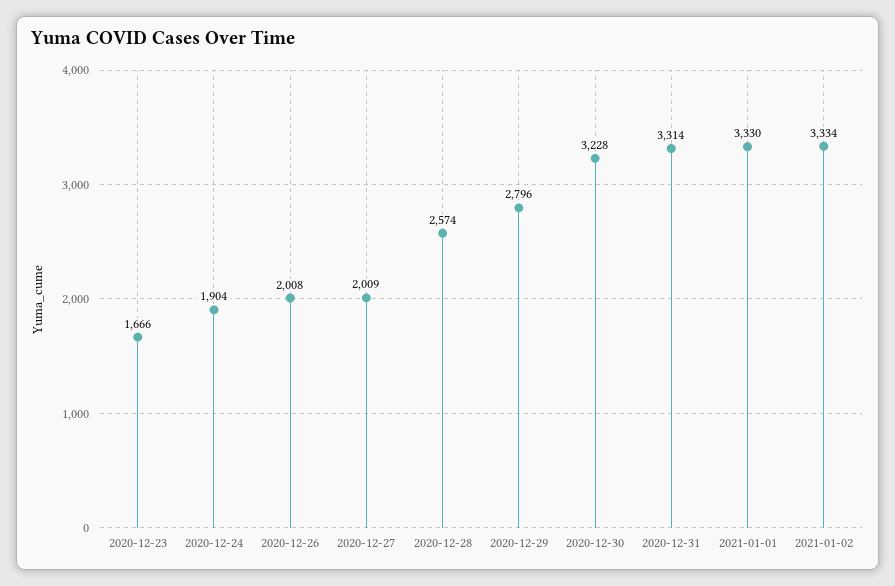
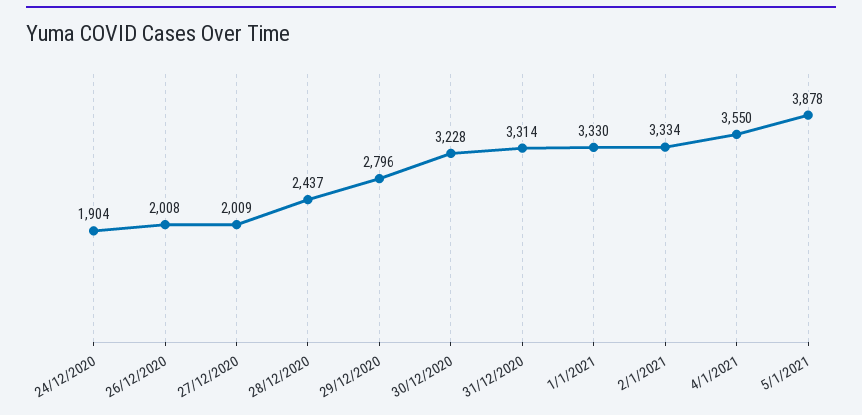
2020-12-23: 1666 -> none
2020-12-28: 2574 -> 2437
4/1/2021: none -> 3550
5/1/2021: none -> 3878

